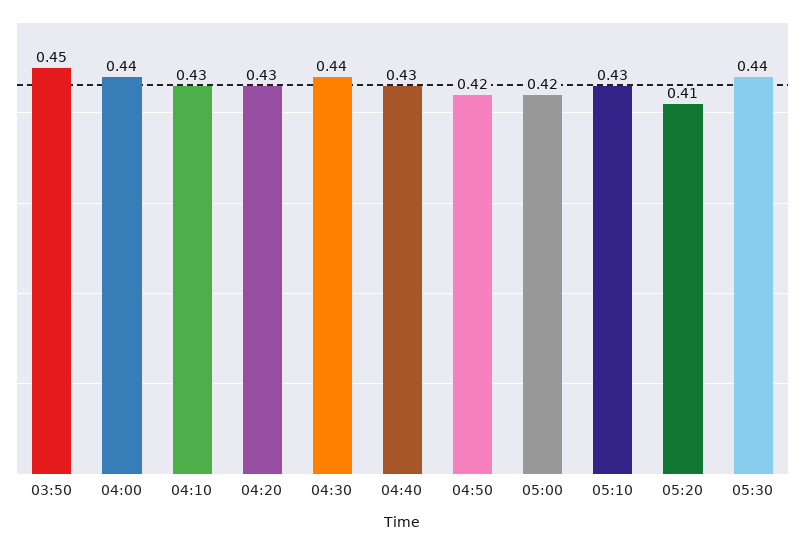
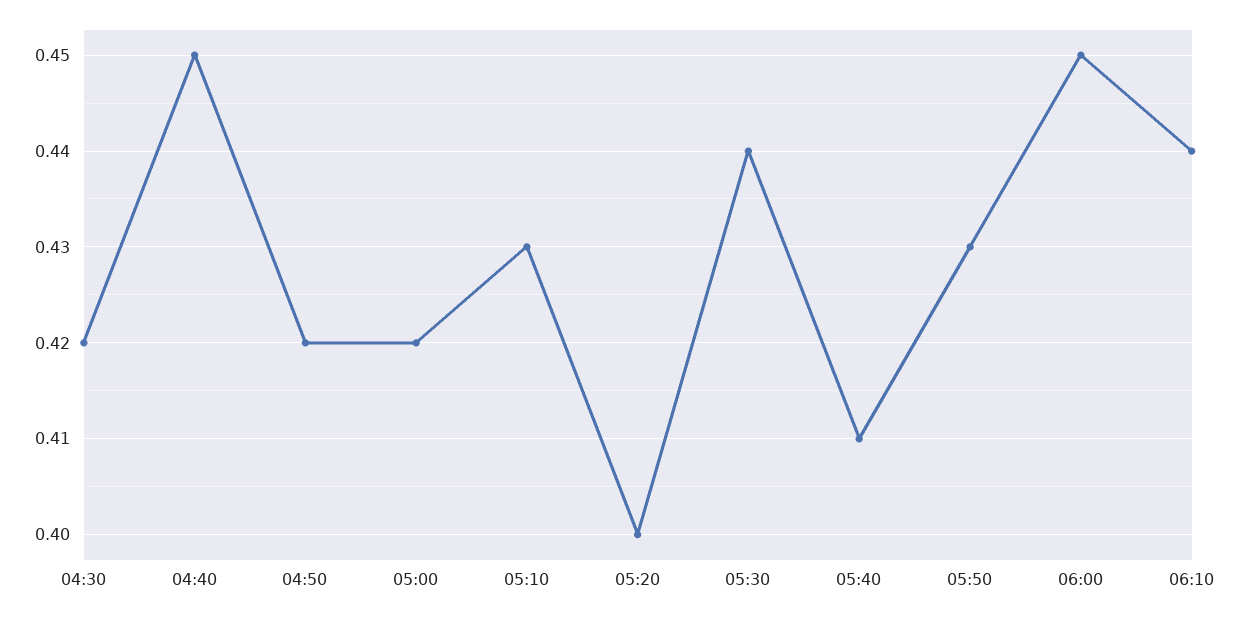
03:50: 0.45 -> none
04:00: 0.44 -> none
04:10: 0.43 -> none
04:20: 0.43 -> none
04:30: 0.44 -> 0.42
04:40: 0.43 -> 0.45
05:20: 0.41 -> 0.4
05:40: none -> 0.41
05:50: none -> 0.43
06:00: none -> 0.45
06:10: none -> 0.44

